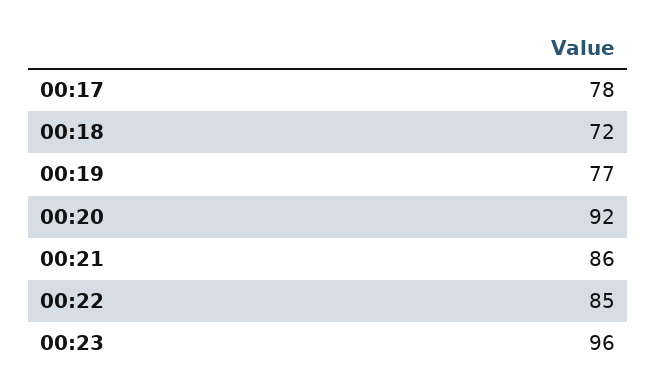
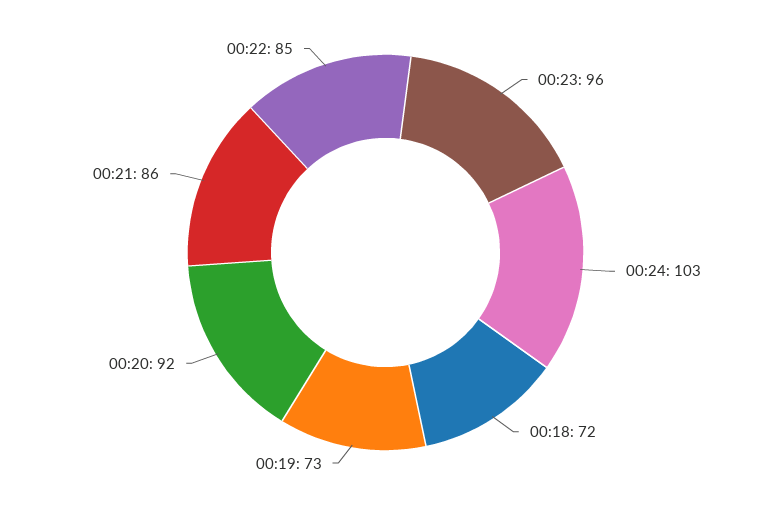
00:17: 78 -> none
00:19: 77 -> 73
00:24: none -> 103

